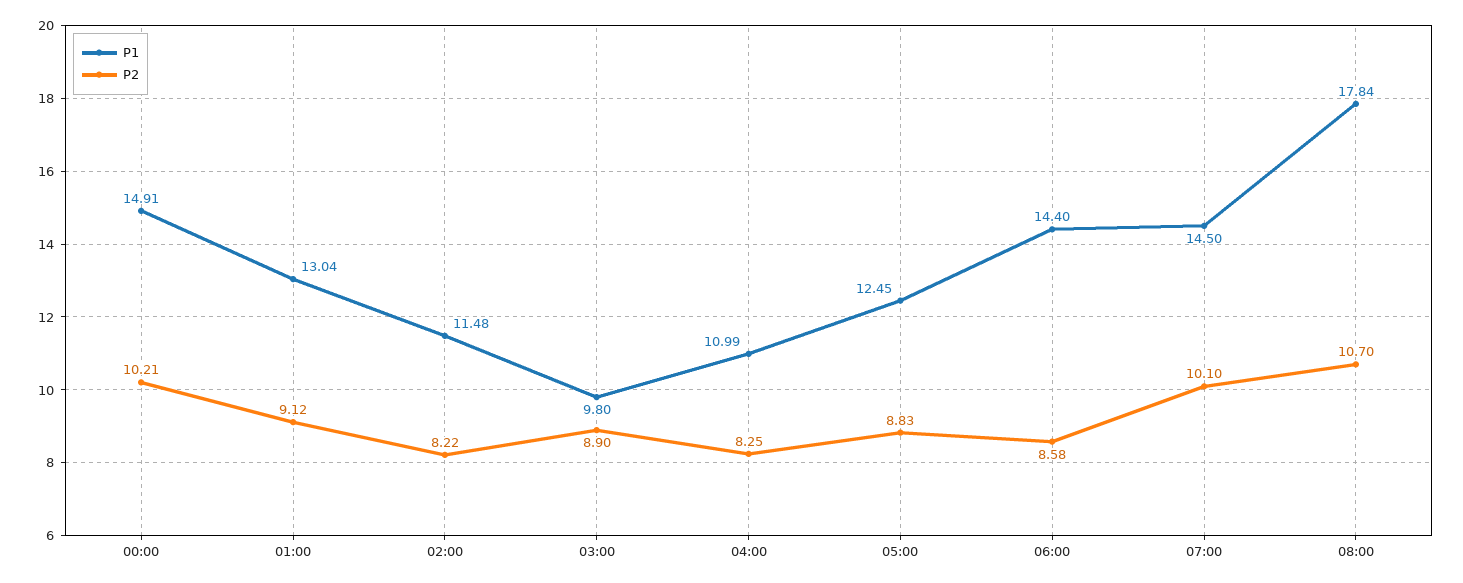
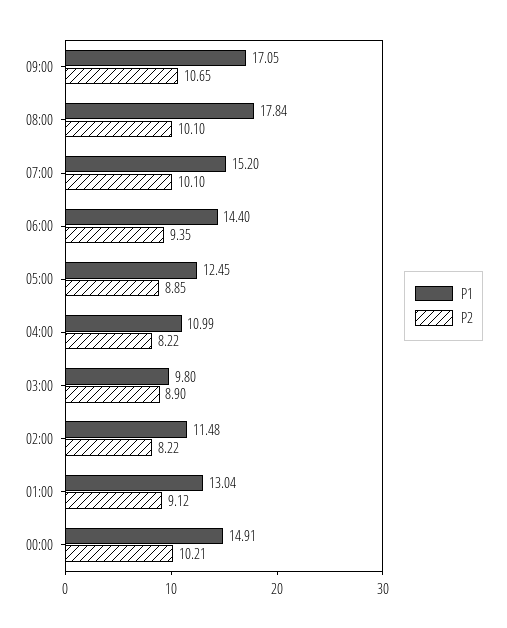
P2, 04:00: 8.25 -> 8.22
P2, 05:00: 8.83 -> 8.85
P2, 06:00: 8.58 -> 9.35
P1, 07:00: 14.5 -> 15.2
P2, 08:00: 10.7 -> 10.1
P1, 09:00: none -> 17.05
P2, 09:00: none -> 10.65

